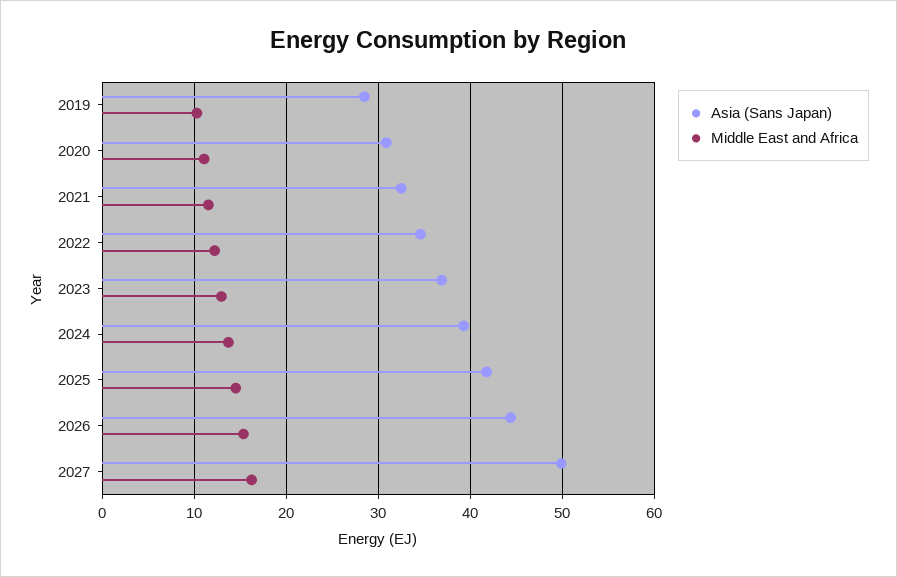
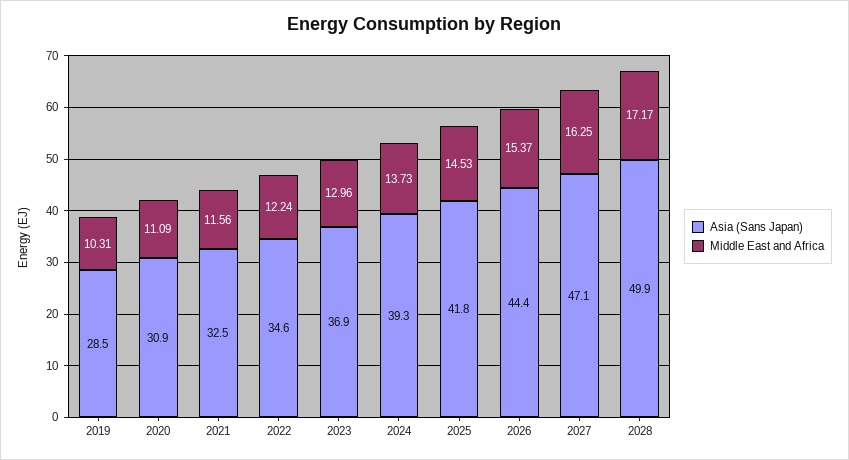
Asia (Sans Japan), 2027: 50 -> 47.1
Asia (Sans Japan), 2028: none -> 49.9
Middle East and Africa, 2028: none -> 17.17

